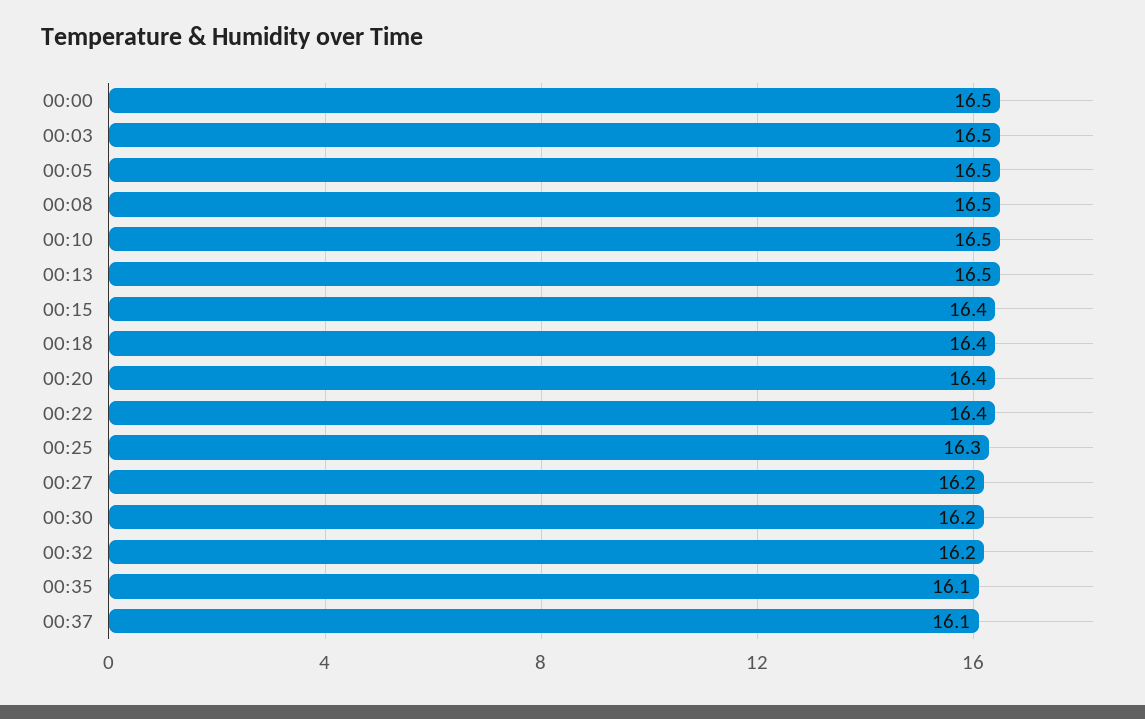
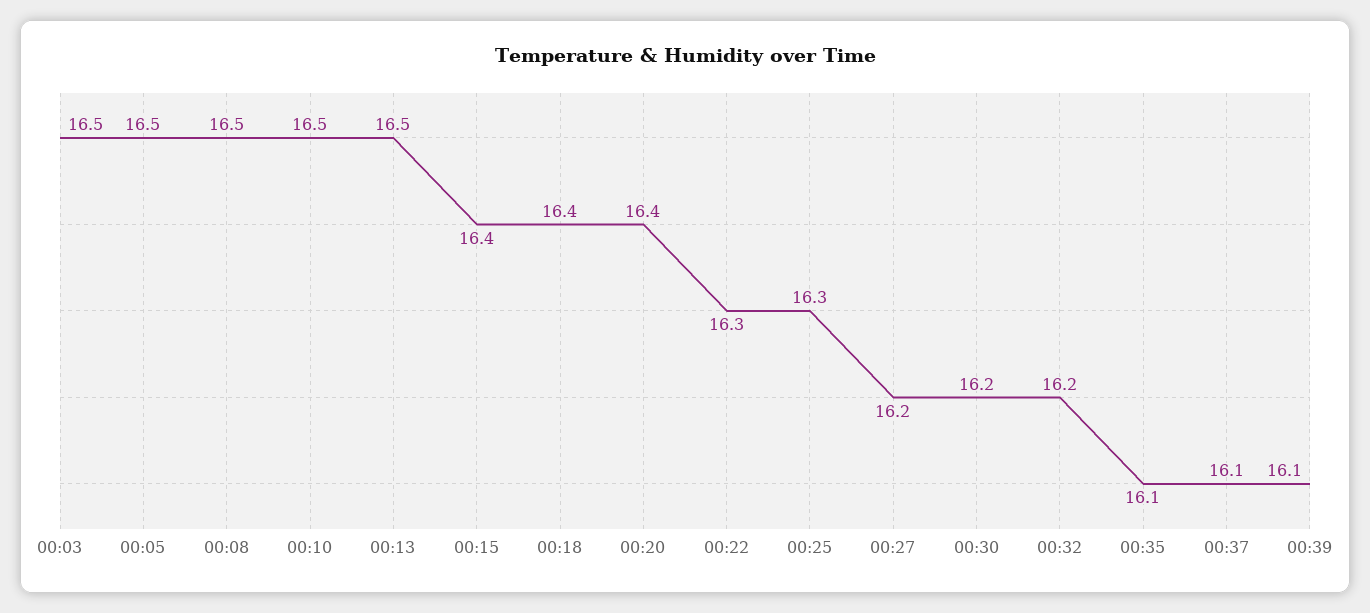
00:00: 16.5 -> none
00:22: 16.4 -> 16.3
00:39: none -> 16.1

